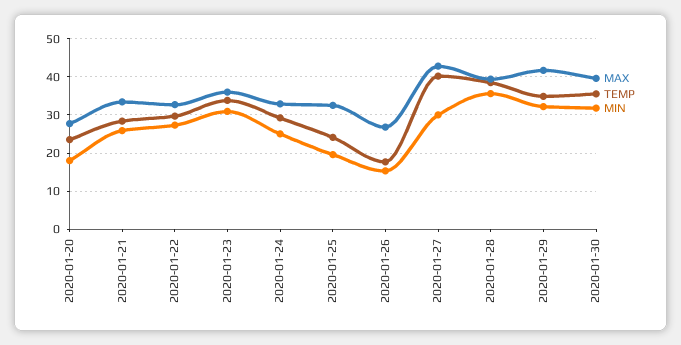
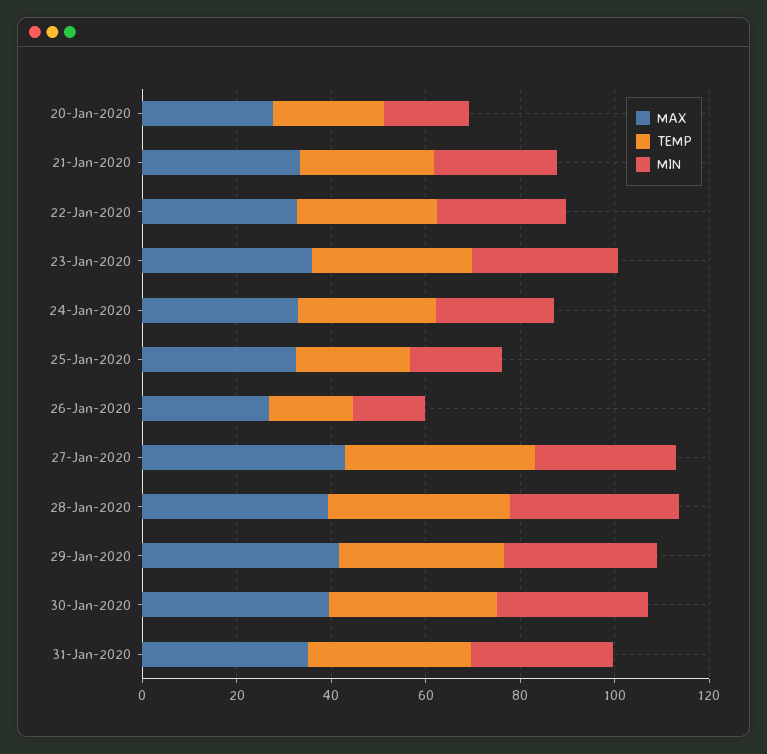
MAX, 31-Jan-2020: none -> 35
TEMP, 31-Jan-2020: none -> 35
MIN, 31-Jan-2020: none -> 30

